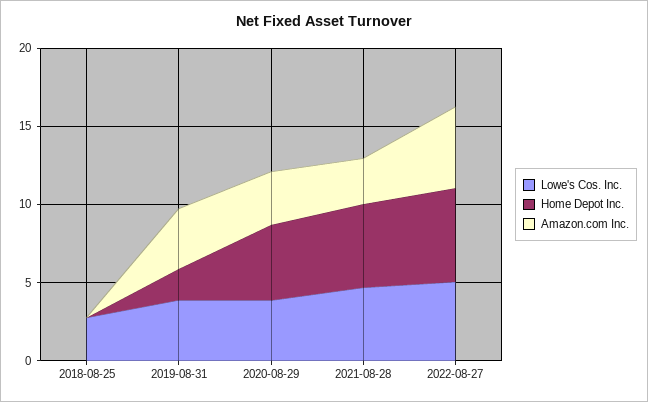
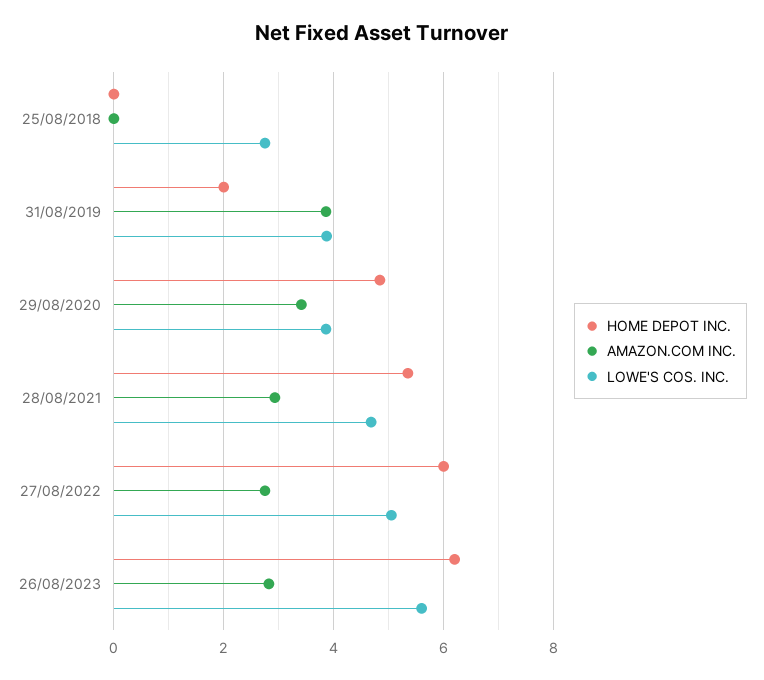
Amazon.com Inc., 2022-08-27: 5 -> 2.8
Home Depot Inc., 26/08/2023: none -> 6.2
Amazon.com Inc., 26/08/2023: none -> 2.8
Lowe's Cos. Inc., 26/08/2023: none -> 5.6

